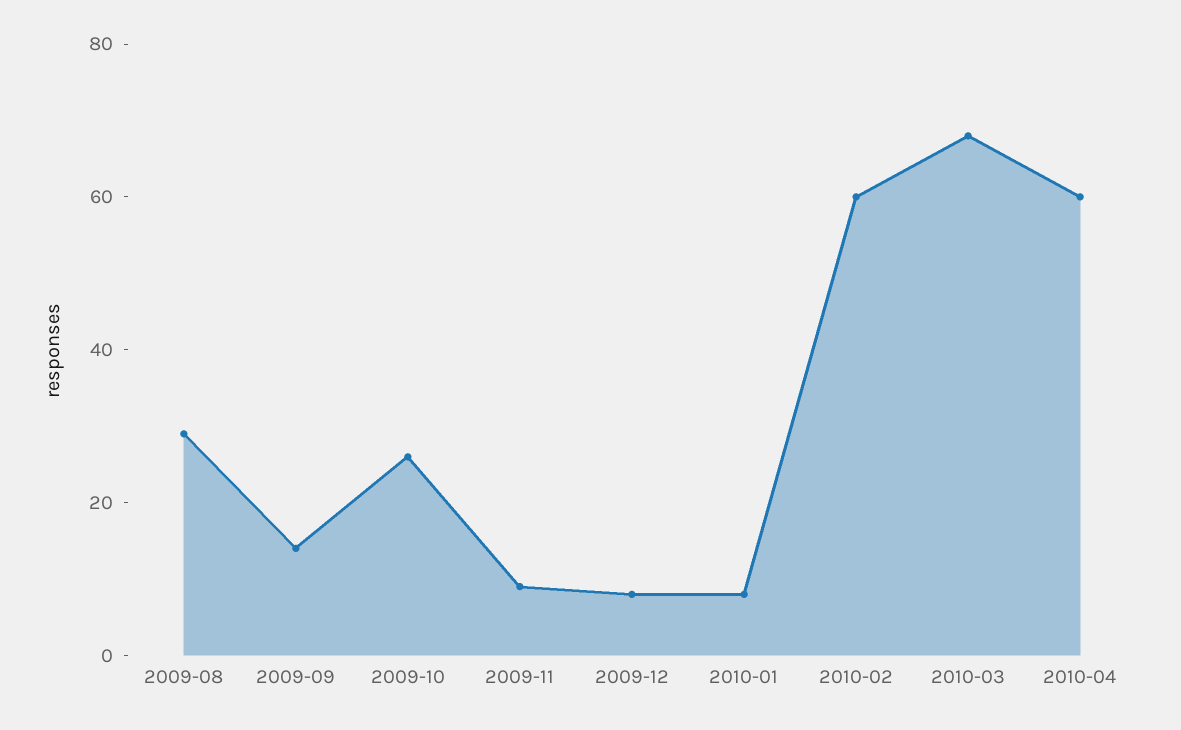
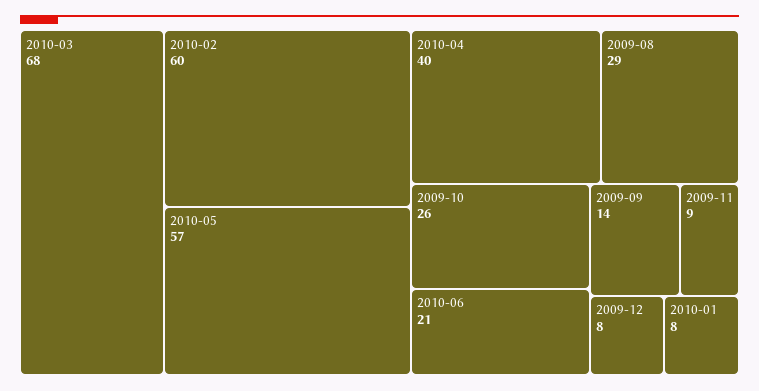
2010-04: 60 -> 40
2010-05: none -> 57
2010-06: none -> 21

